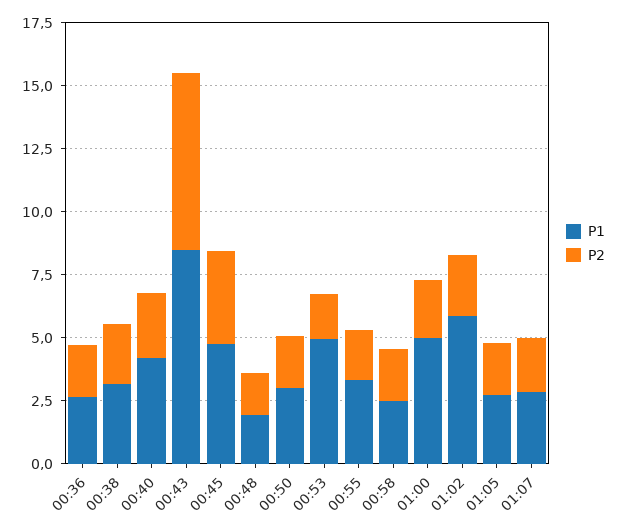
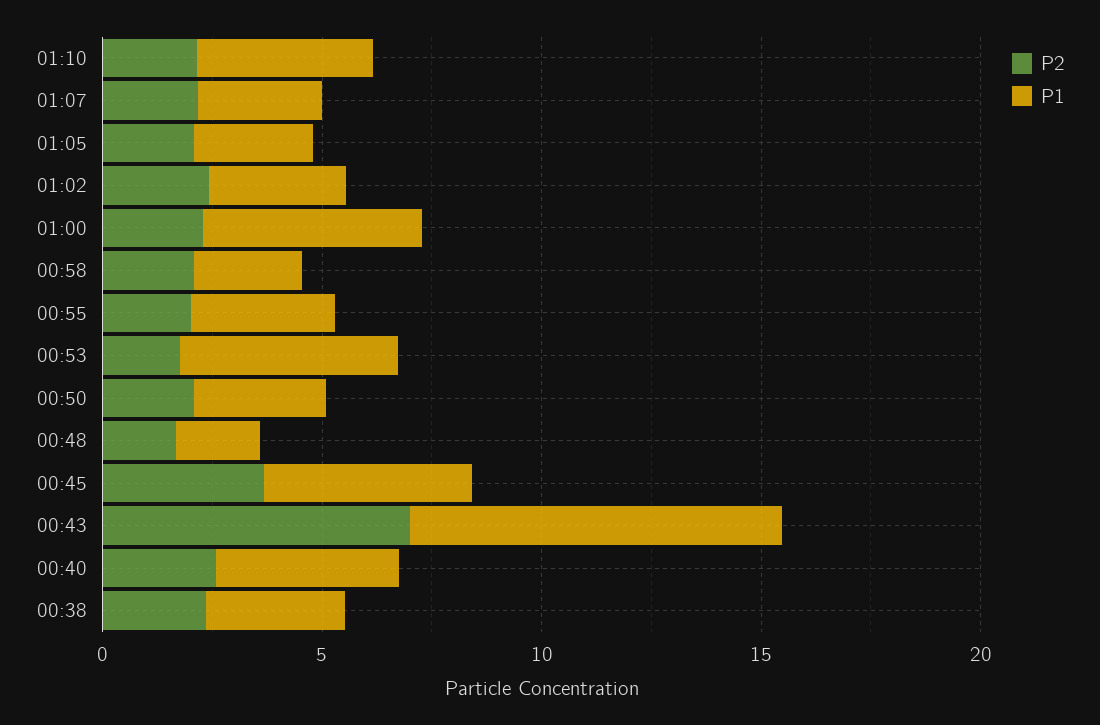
P1, 00:36: 2.5 -> none
P2, 00:36: 2 -> none
P1, 01:02: 6 -> 3
P2, 01:10: none -> 2
P1, 01:10: none -> 4

